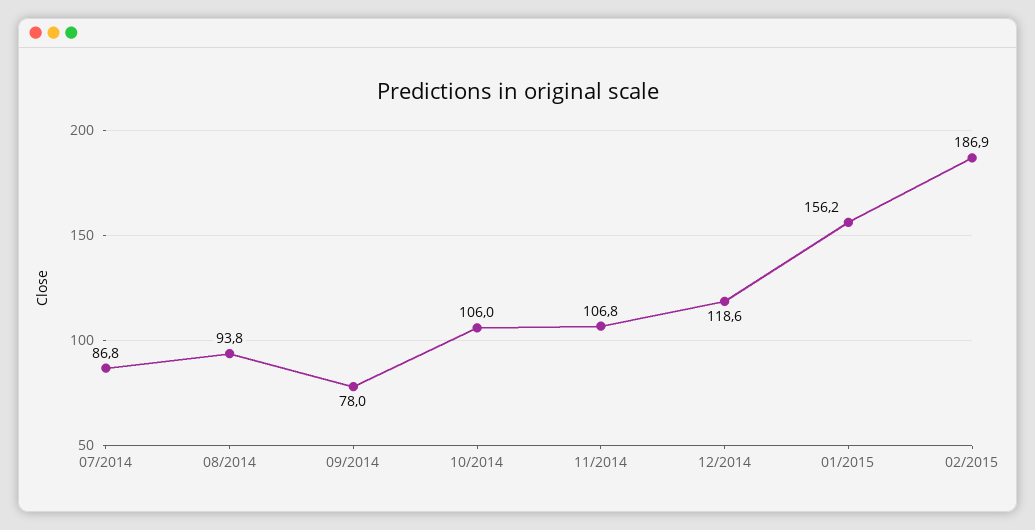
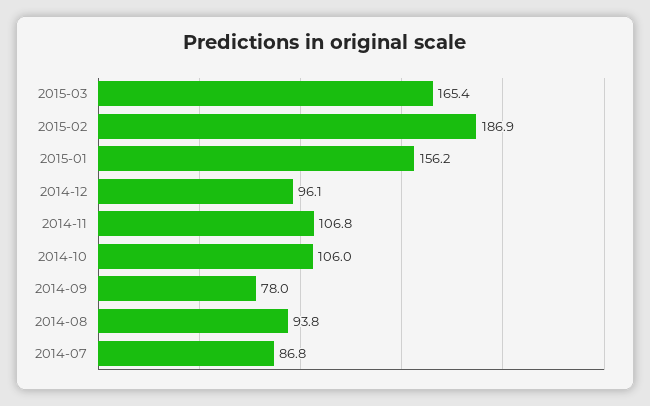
12/2014: 118.6 -> 96.1
2015-03: none -> 165.4

